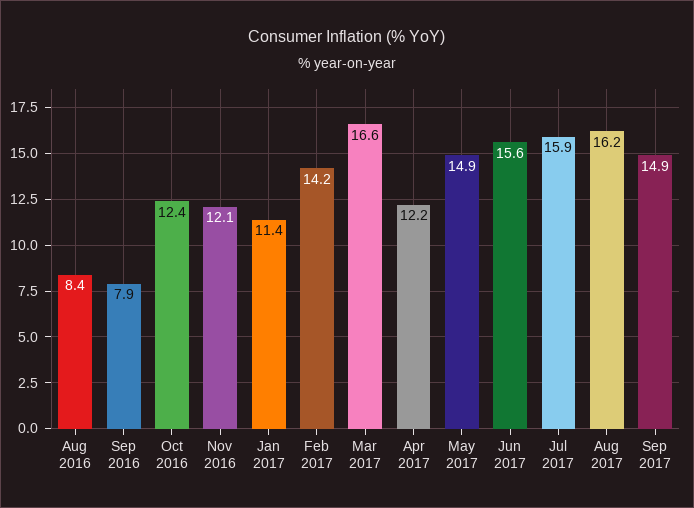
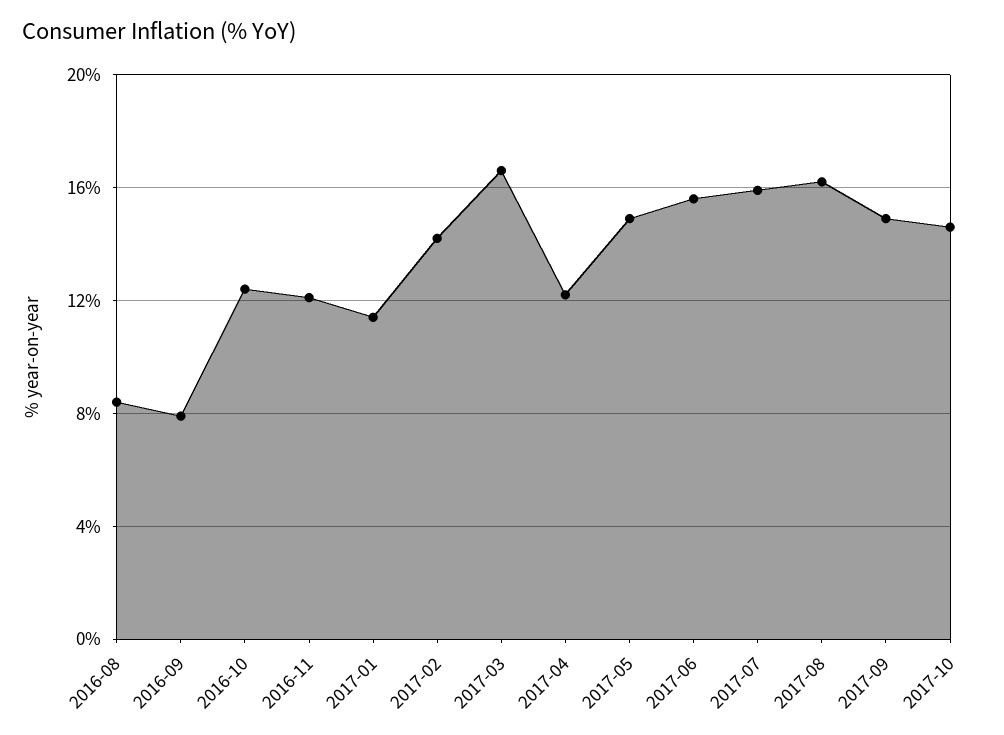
2017-10: none -> 14.5

